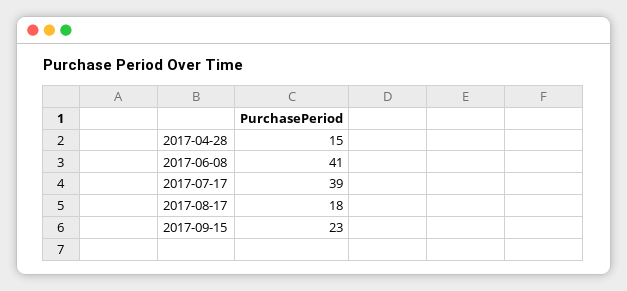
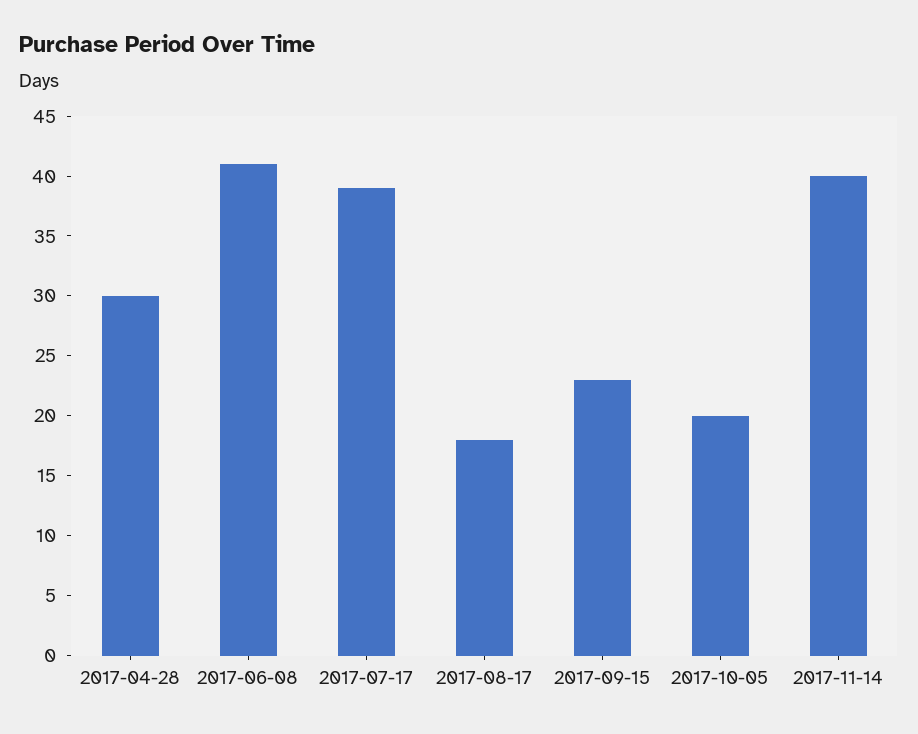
2017-04-28: 15 -> 30
2017-10-05: none -> 20
2017-11-14: none -> 40

